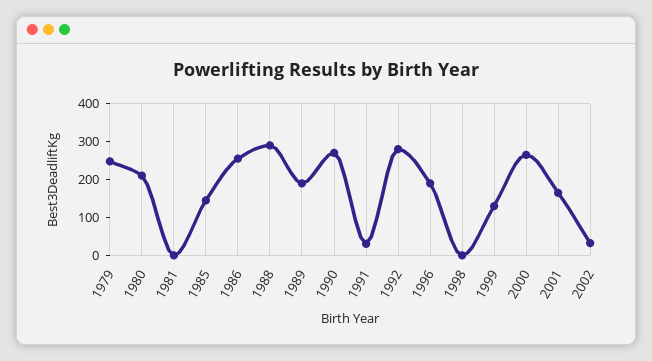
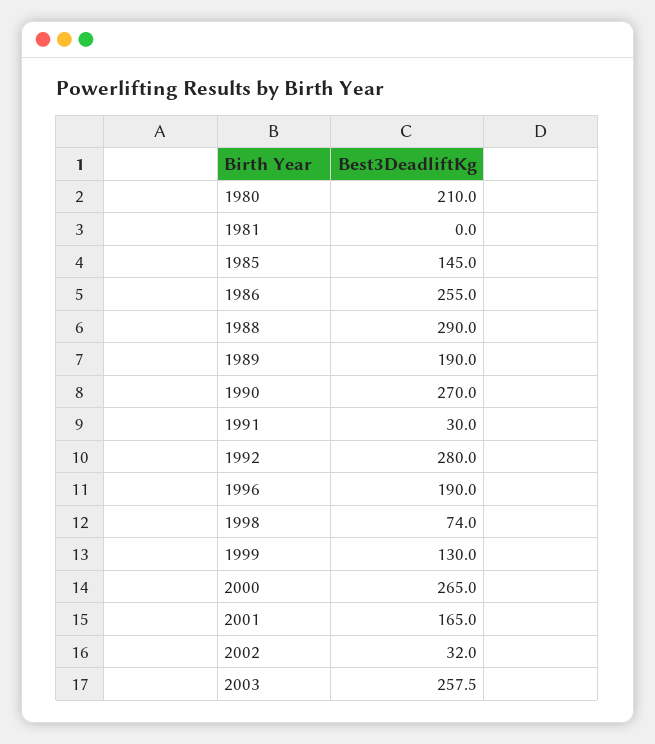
1979: 250 -> none
1998: 0 -> 74
2003: none -> 257.5

